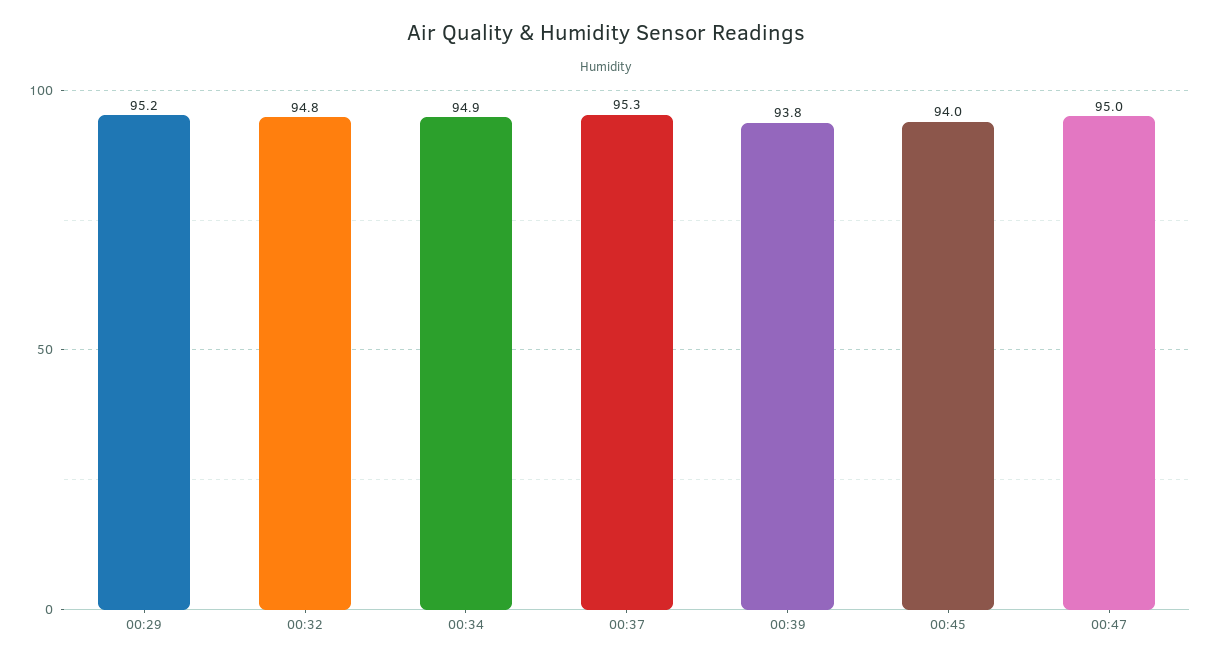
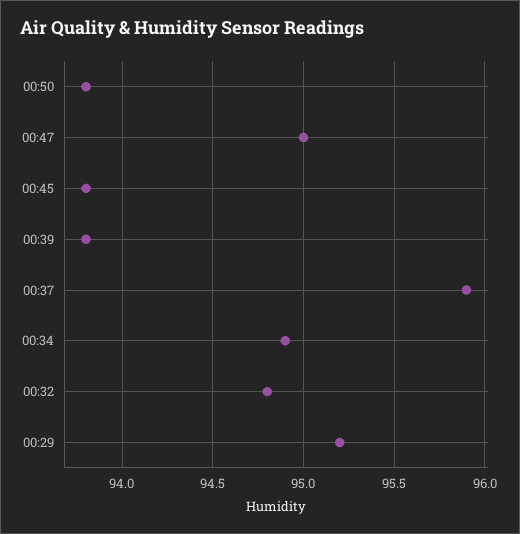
00:37: 95.3 -> 95.9
00:45: 94 -> 93.8
00:50: none -> 93.8

